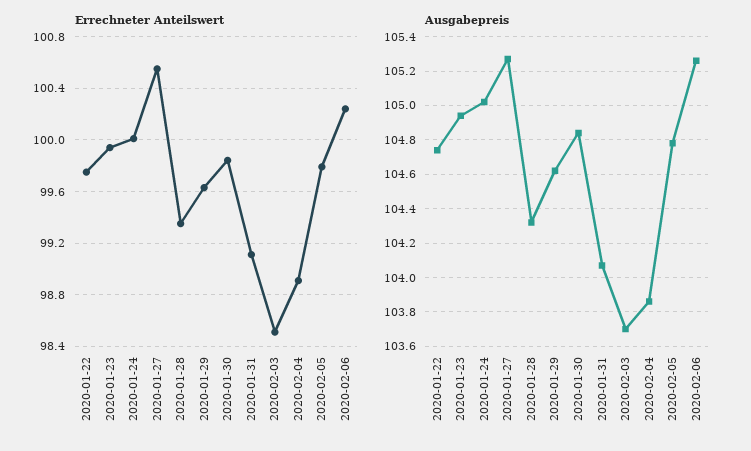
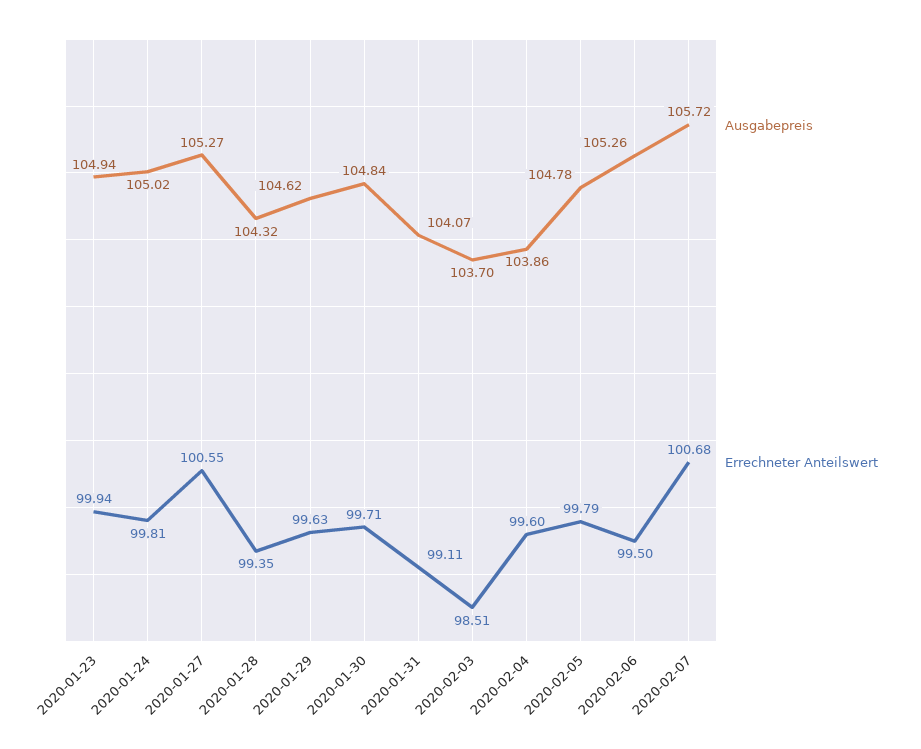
Errechneter Anteilswert, 2020-01-22: 99.75 -> none
Errechneter Anteilswert, 2020-01-24: 100 -> 99.81
Errechneter Anteilswert, 2020-01-30: 99.85 -> 99.71
Errechneter Anteilswert, 2020-02-04: 98.9 -> 99.6
Errechneter Anteilswert, 2020-02-06: 100.25 -> 99.5
Ausgabepreis, 2020-01-22: 104.75 -> none
Ausgabepreis, 2020-02-07: none -> 105.72
Errechneter Anteilswert, 2020-02-07: none -> 100.68

